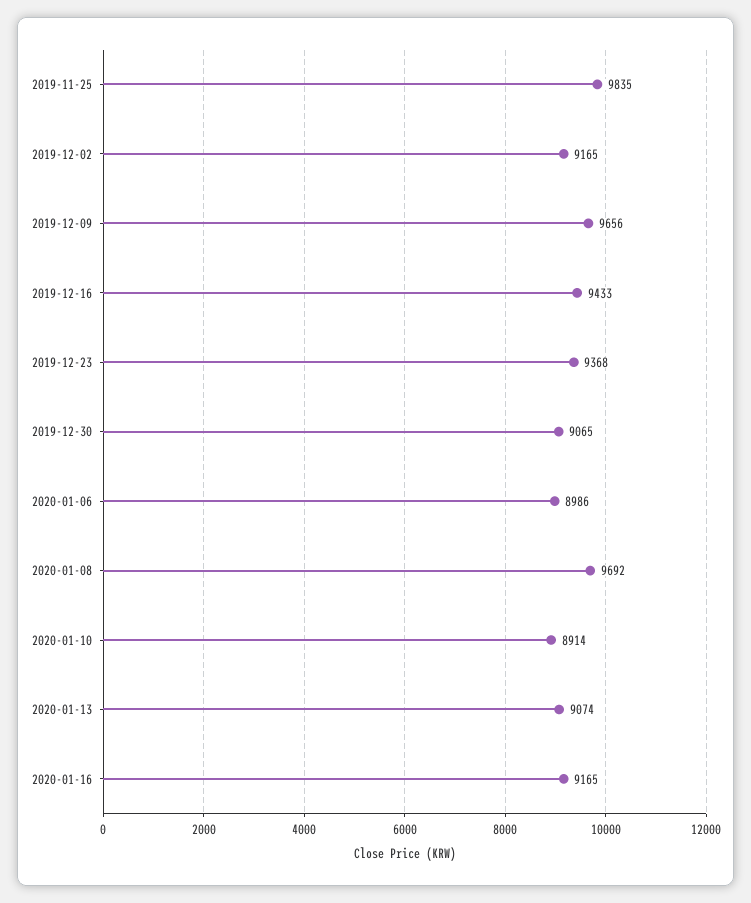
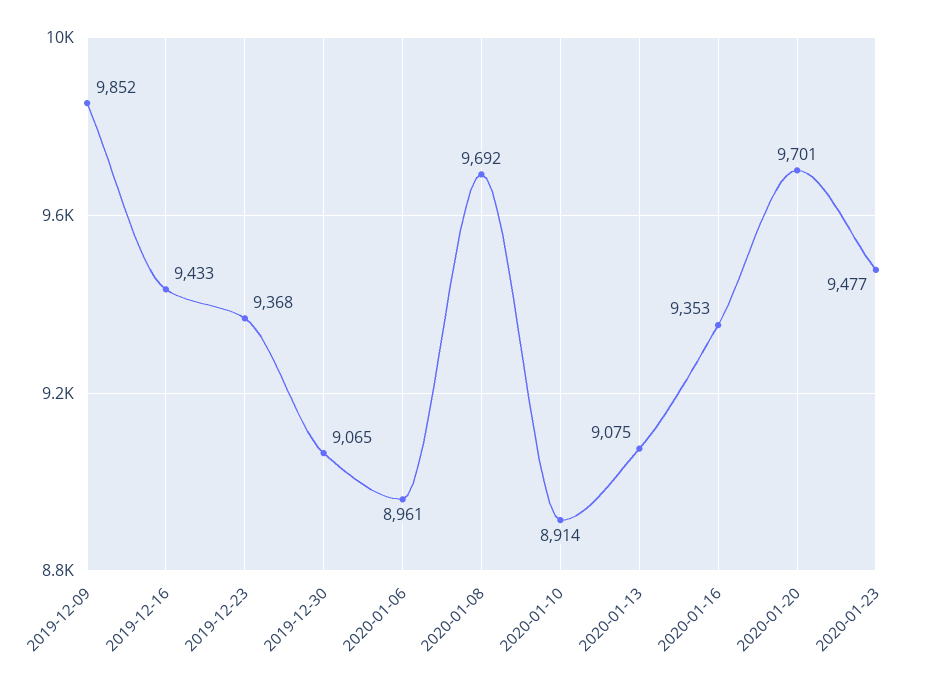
2019-11-25: 9835 -> none
2019-12-02: 9165 -> none
2019-12-09: 9656 -> 9852
2020-01-06: 8986 -> 8961
2020-01-13: 9074 -> 9075
2020-01-16: 9165 -> 9353
2020-01-20: none -> 9701
2020-01-23: none -> 9477

